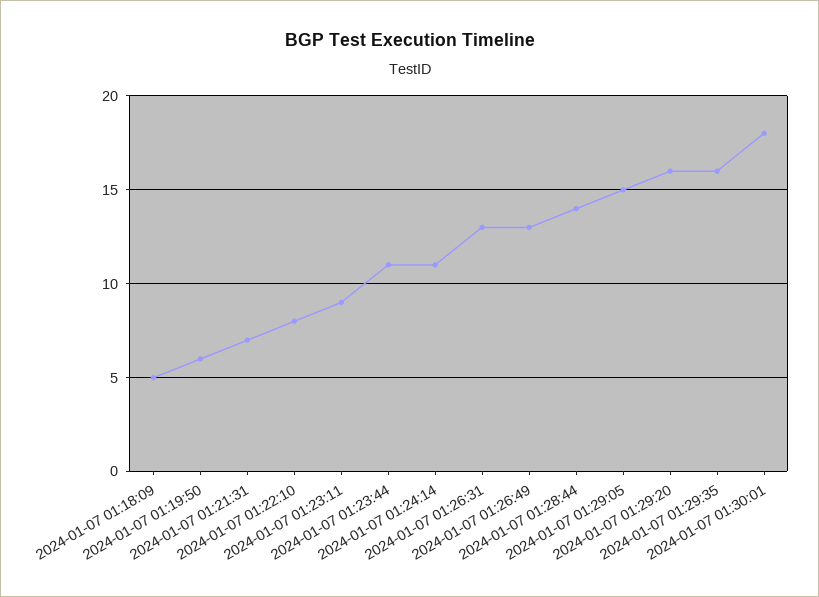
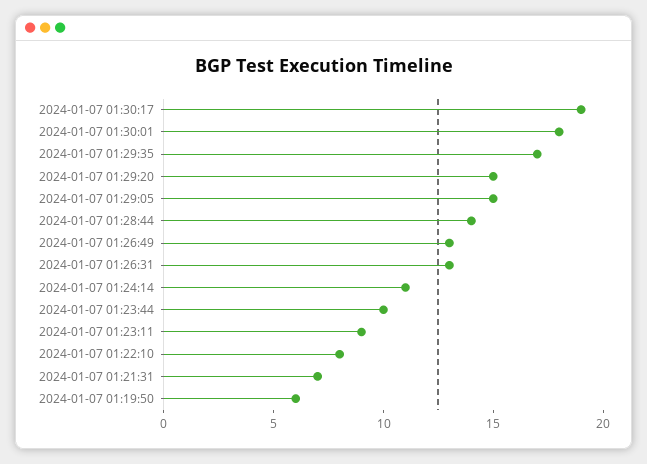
2024-01-07 01:18:09: 5 -> none
2024-01-07 01:23:44: 11 -> 10
2024-01-07 01:29:20: 16 -> 15
2024-01-07 01:29:35: 16 -> 17
2024-01-07 01:30:17: none -> 19

